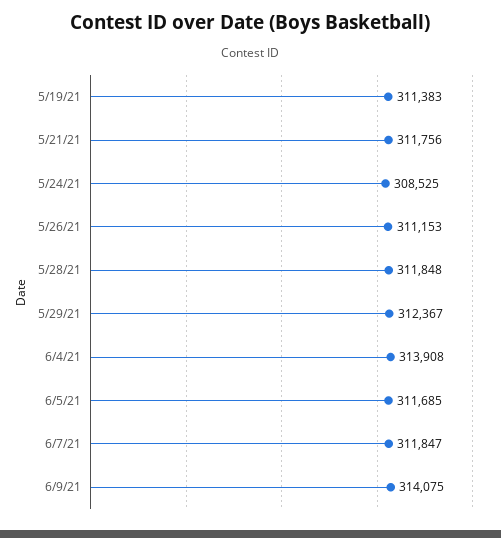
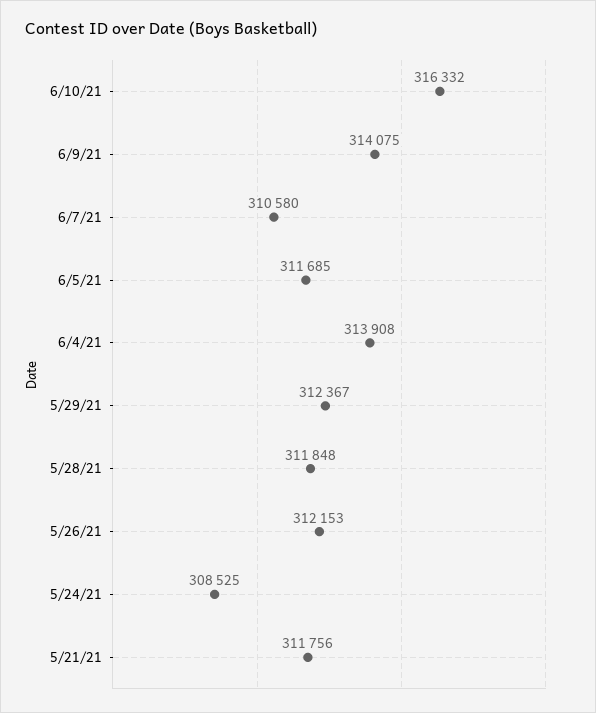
5/19/21: 311383 -> none
5/26/21: 311153 -> 312153
6/7/21: 311847 -> 310580
6/10/21: none -> 316332

